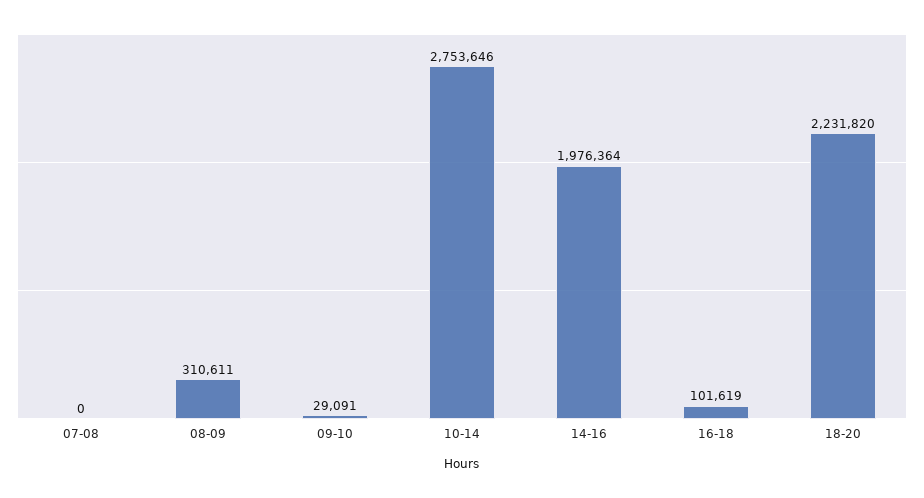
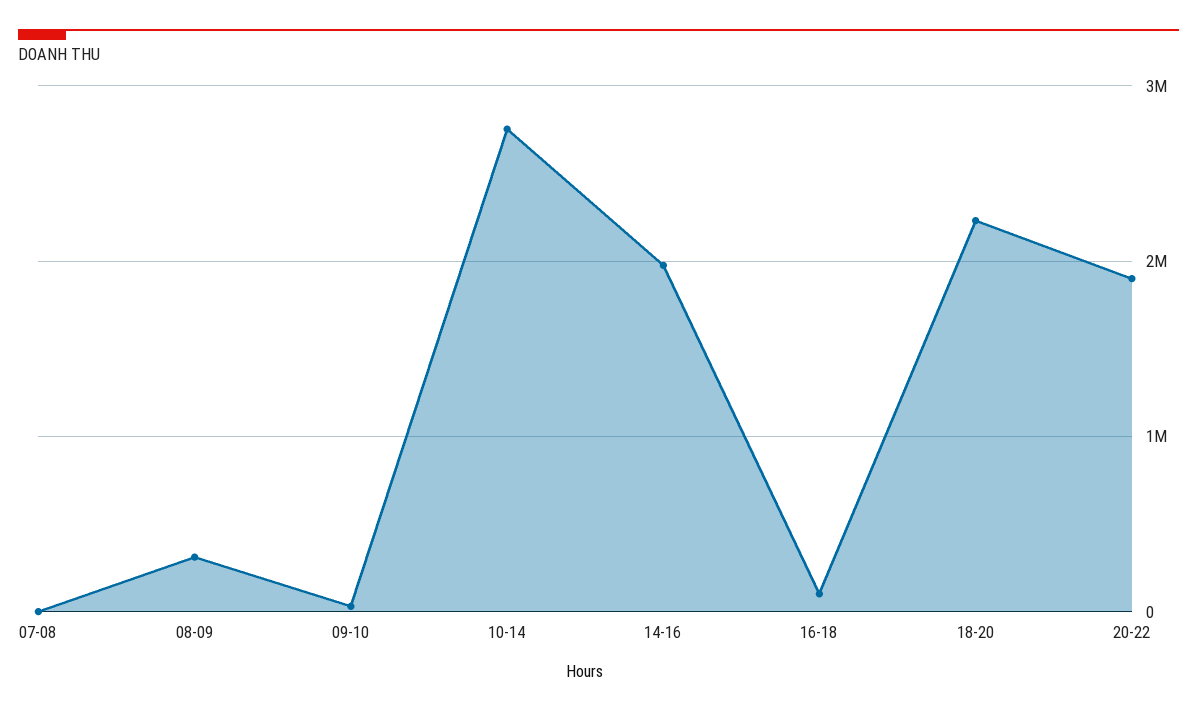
20-22: none -> 1900000

